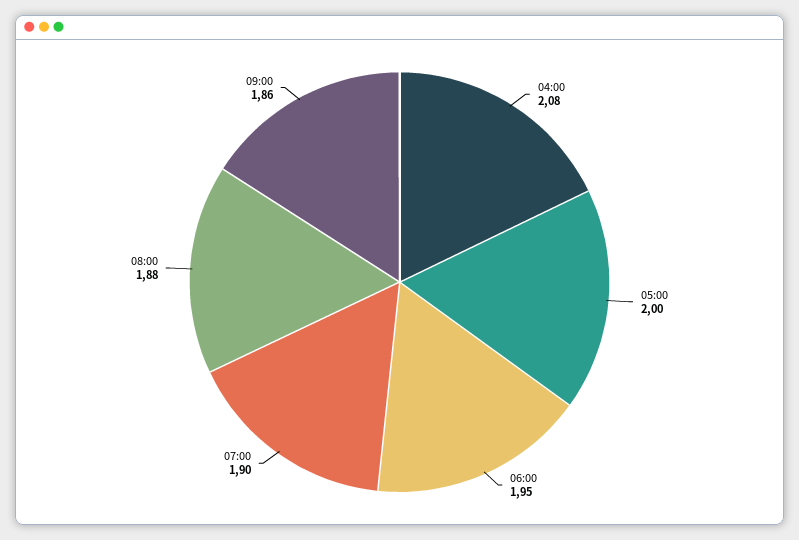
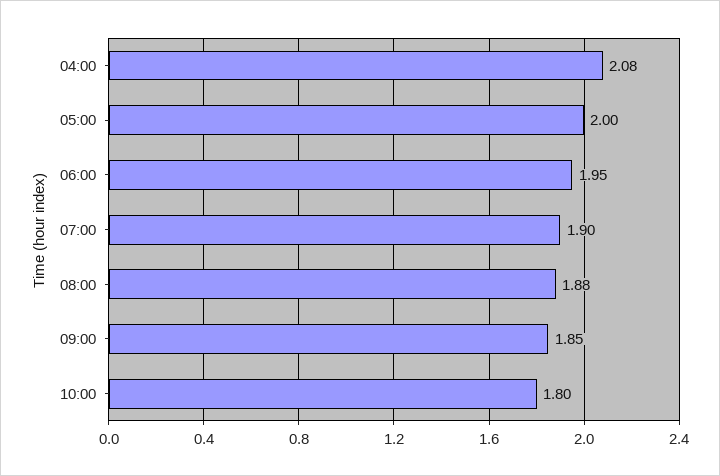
09:00: 1.86 -> 1.85
10:00: none -> 1.8

